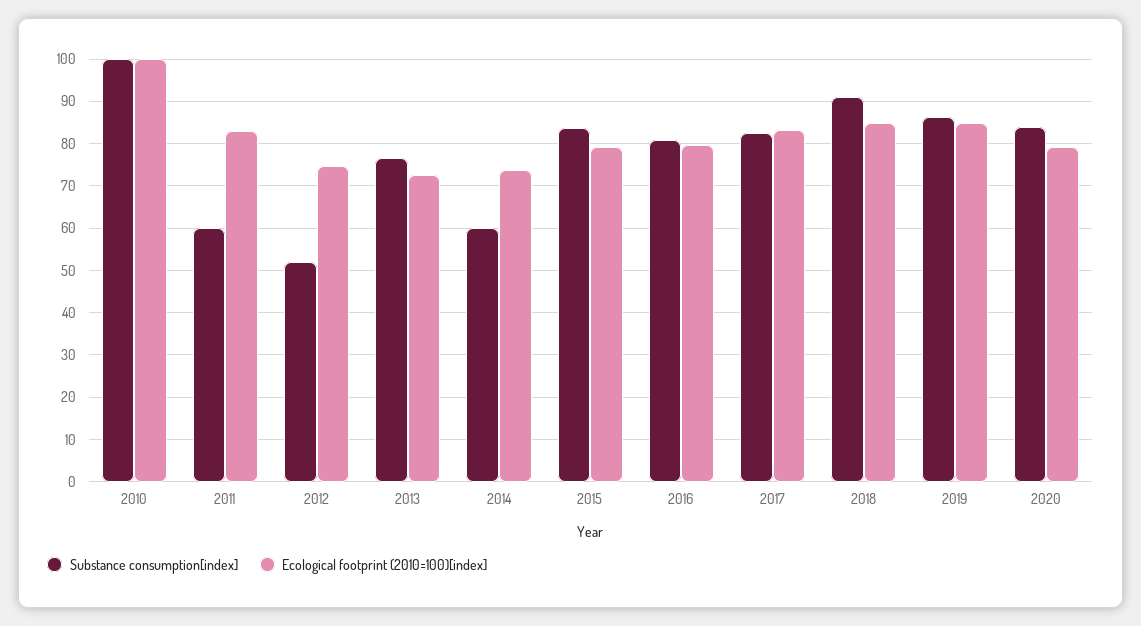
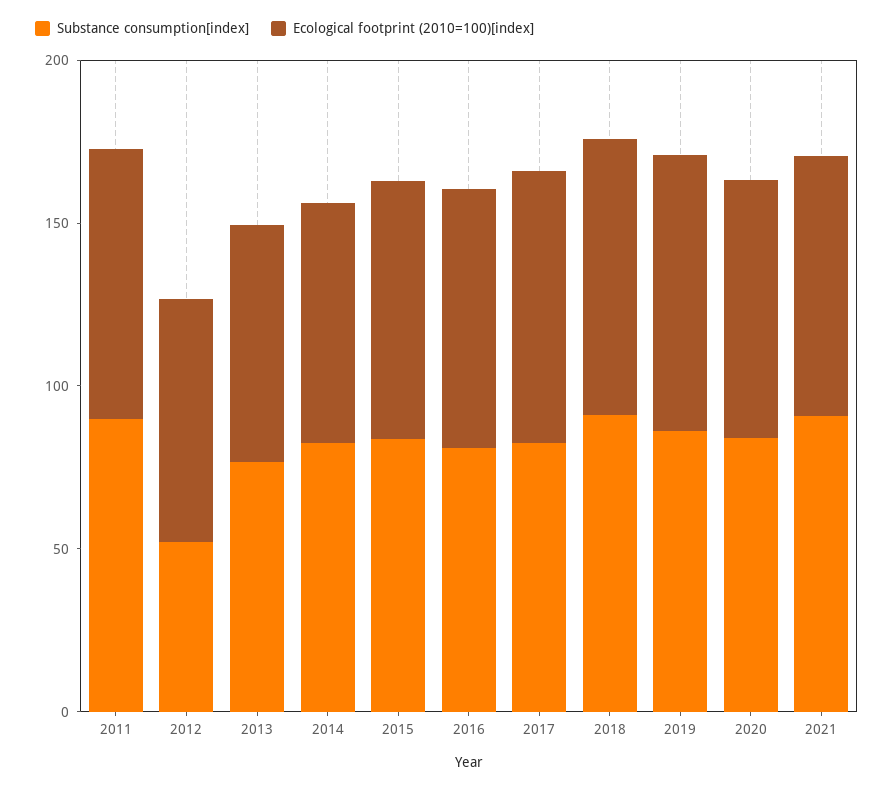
Substance consumption[index], 2010: 100 -> none
Ecological footprint (2010=100)[index], 2010: 100 -> none
Substance consumption[index], 2011: 60 -> 90
Substance consumption[index], 2014: 60 -> 80
Substance consumption[index], 2021: none -> 90
Ecological footprint (2010=100)[index], 2021: none -> 80

